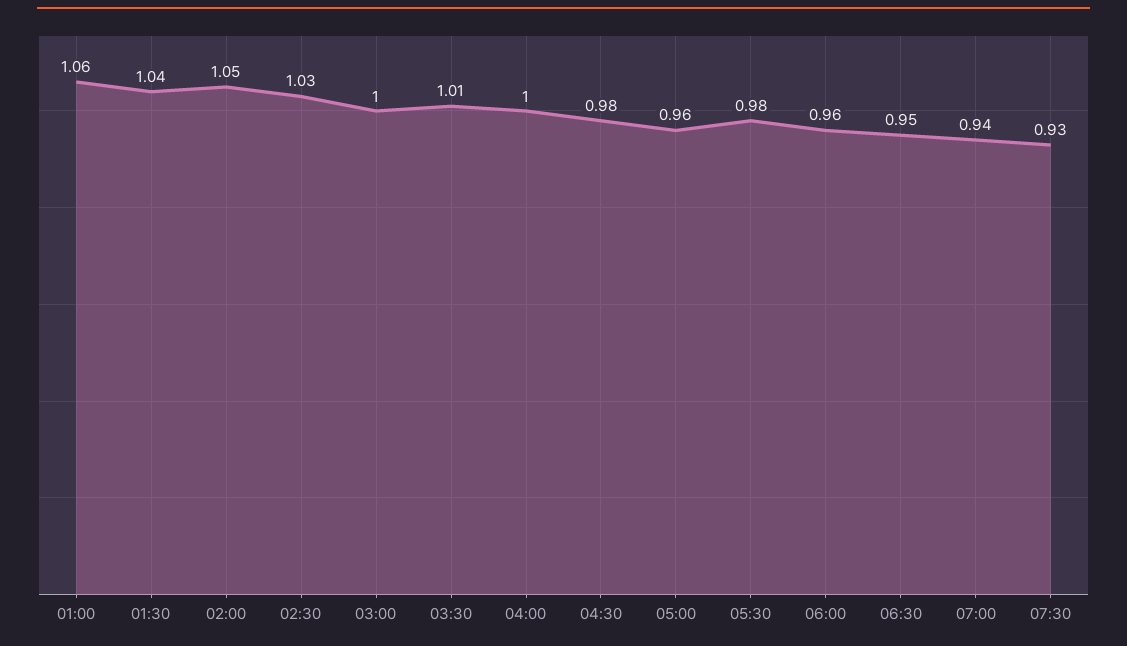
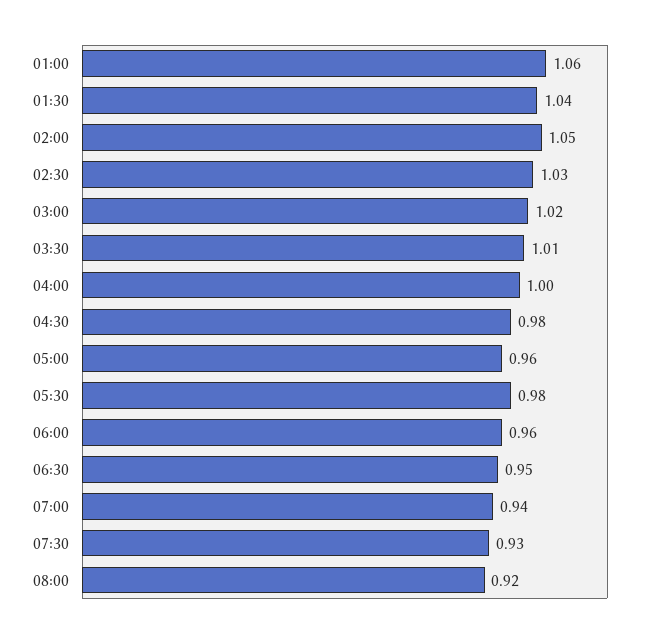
03:00: 1 -> 1.02
08:00: none -> 0.92

